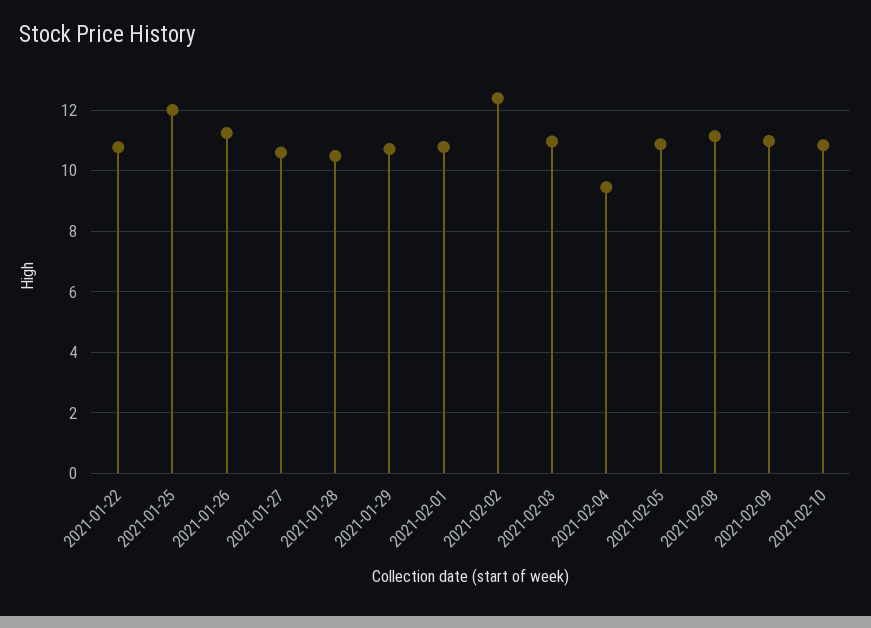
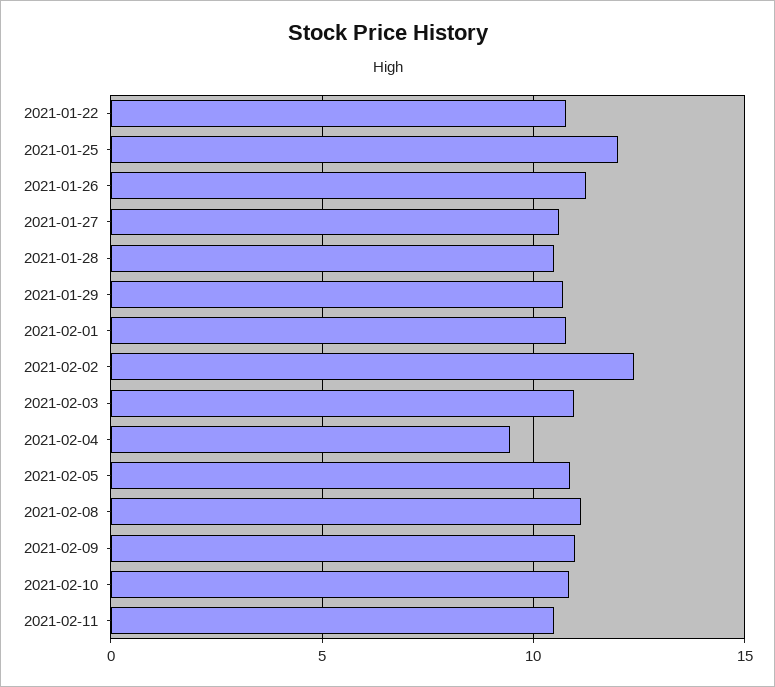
2021-02-11: none -> 10.5

